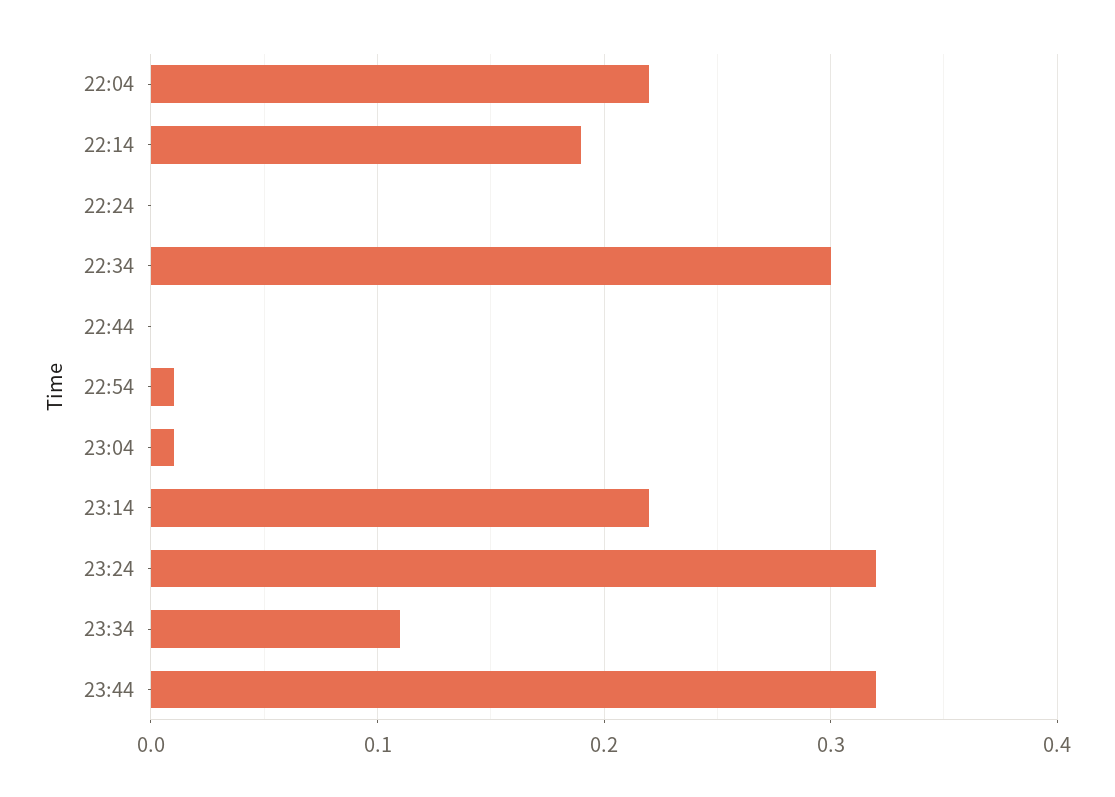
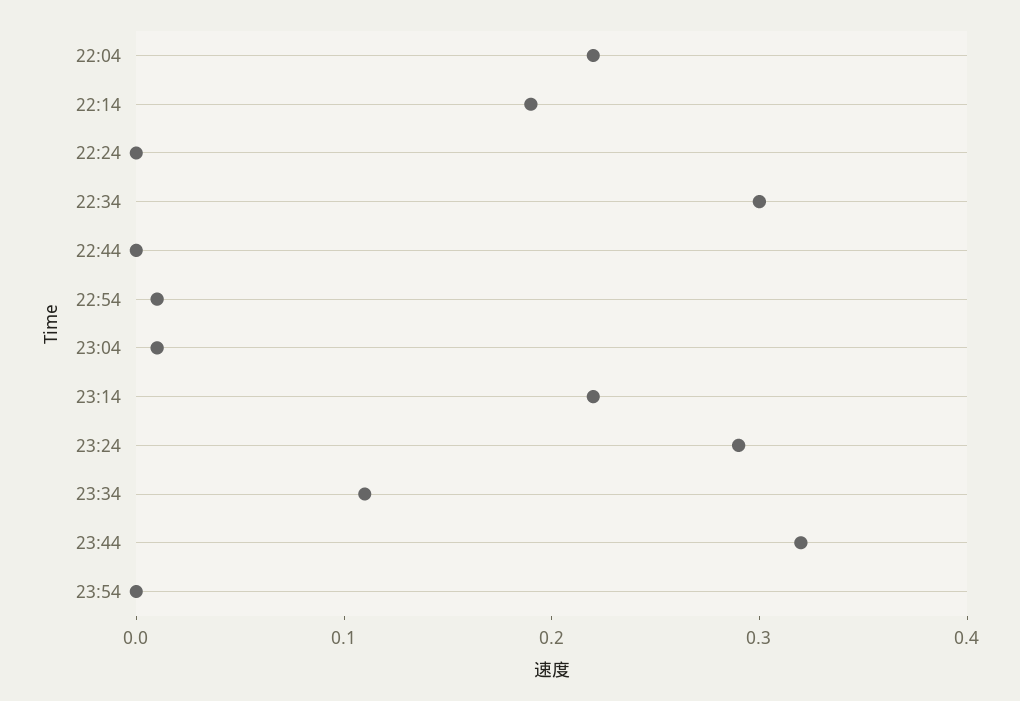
23:24: 0.32 -> 0.29
23:54: none -> 0

